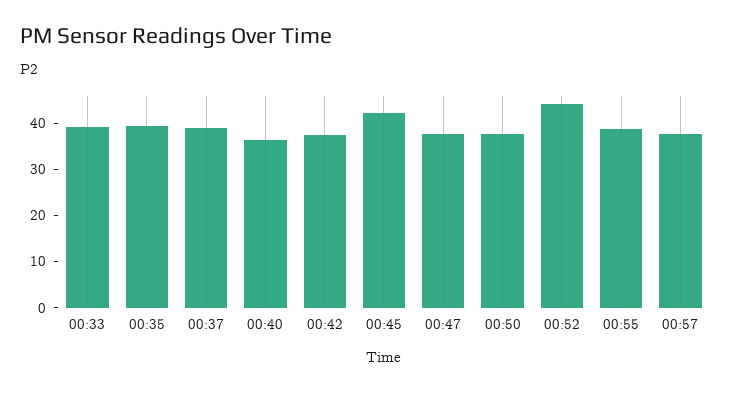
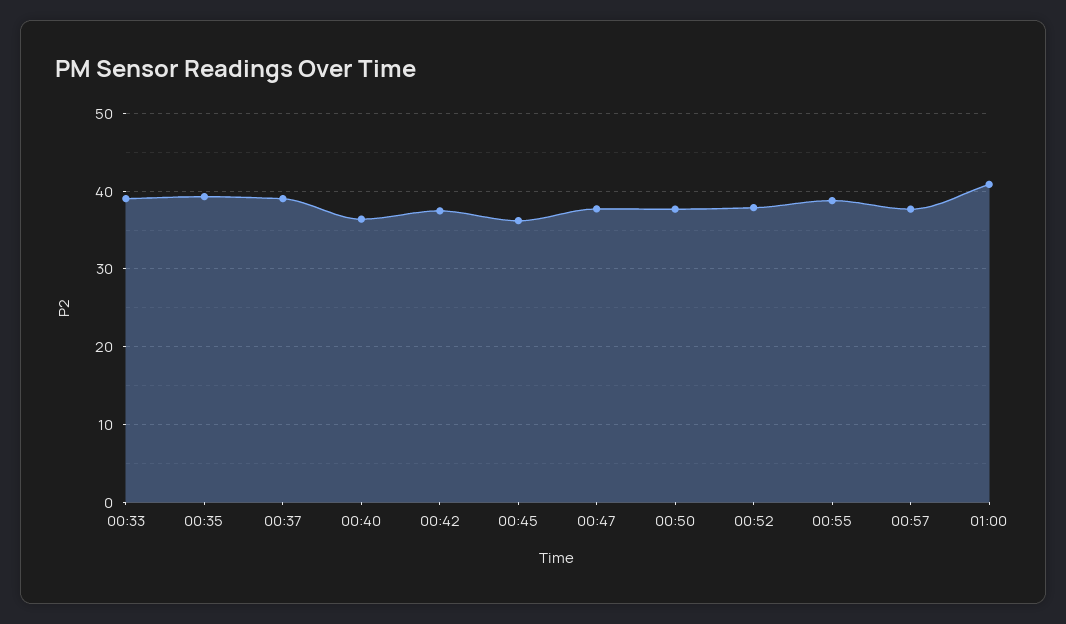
00:45: 42 -> 36
00:52: 44 -> 38
01:00: none -> 41

